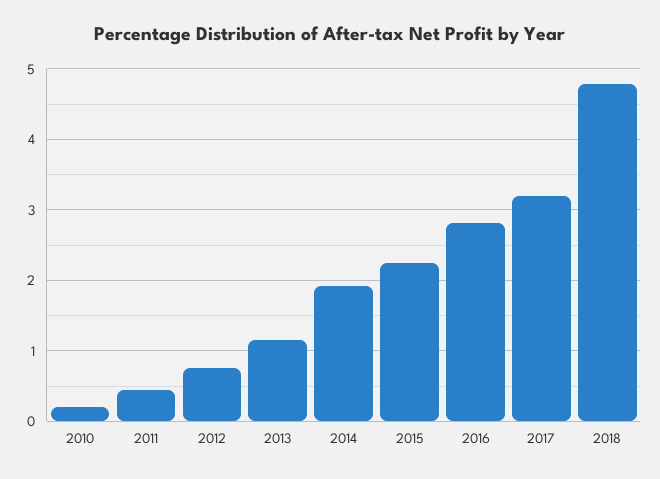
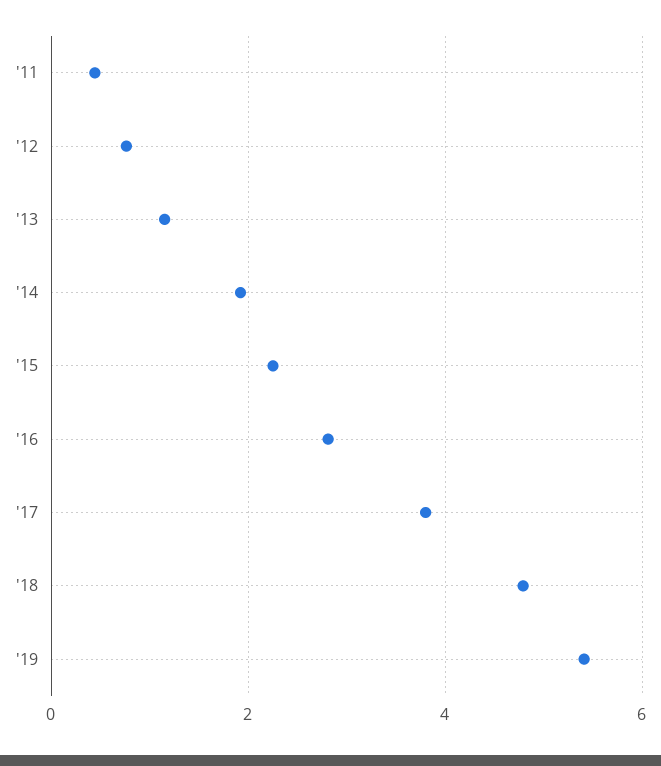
2010: 0.2 -> none
2017: 3.2 -> 3.8
'19: none -> 5.4

